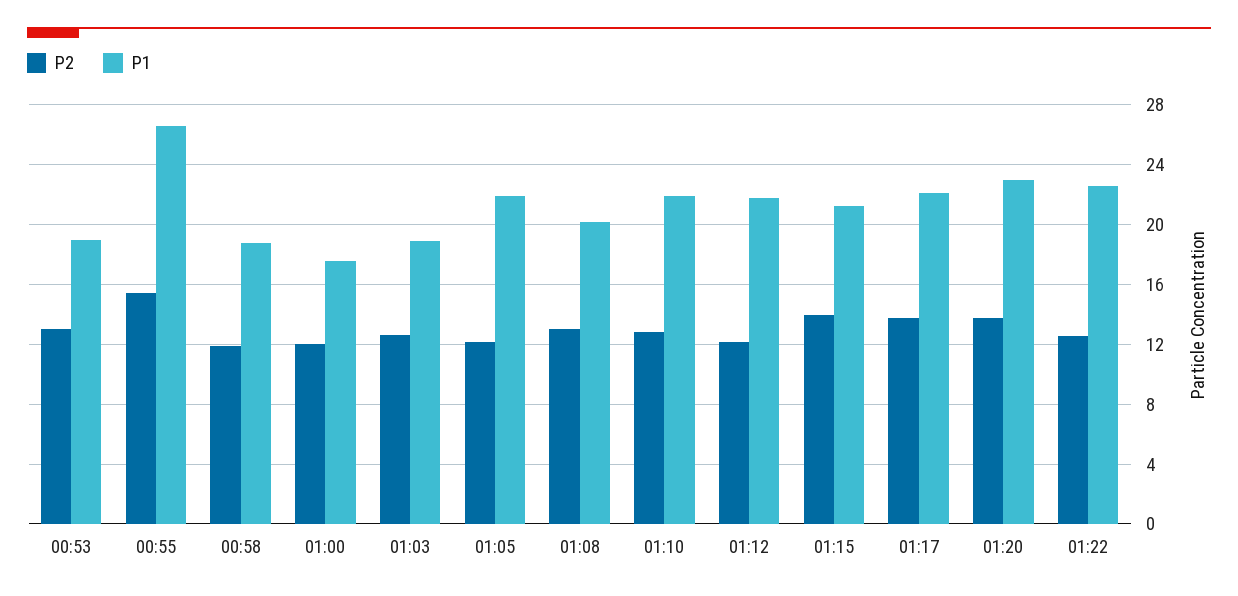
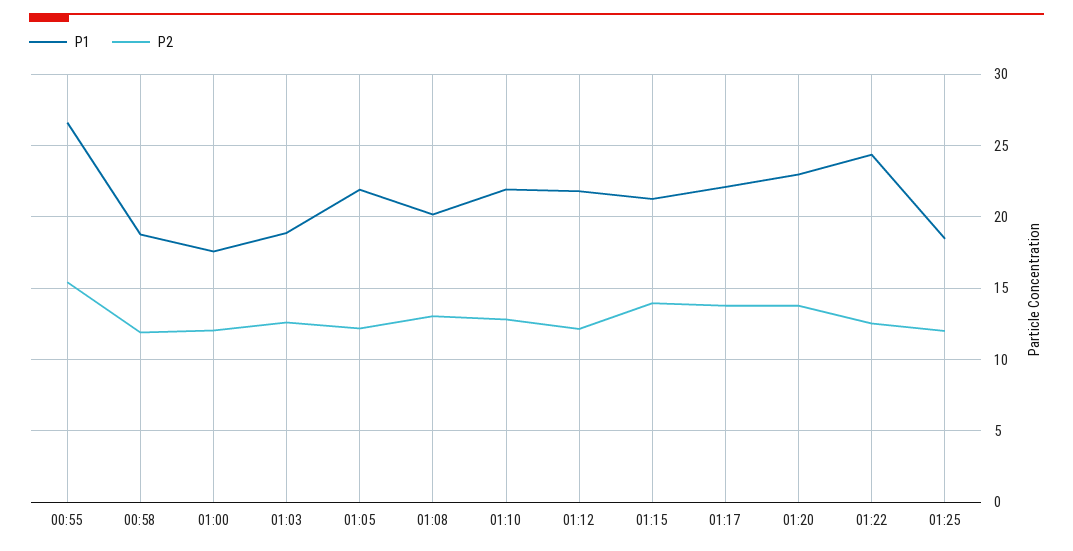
P2, 00:53: 13 -> none
P1, 00:53: 19 -> none
P1, 01:22: 22.5 -> 24.5
P1, 01:25: none -> 18.5
P2, 01:25: none -> 12

